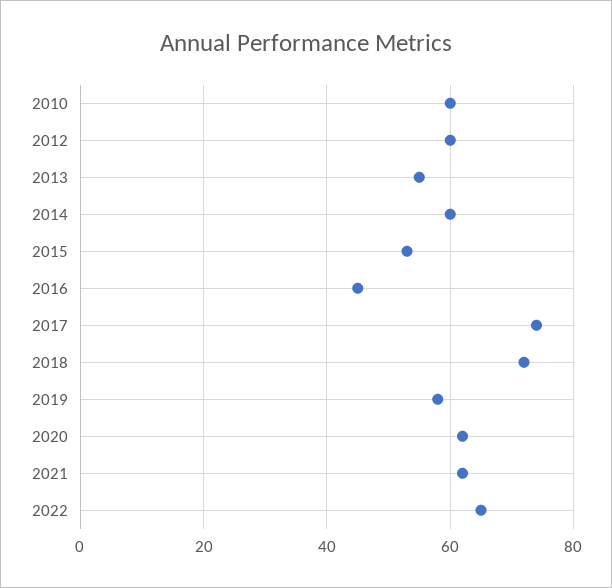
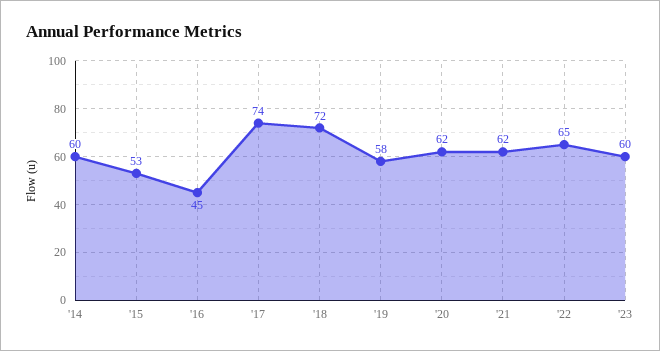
2010: 60 -> none
2012: 60 -> none
2013: 55 -> none
'23: none -> 60

